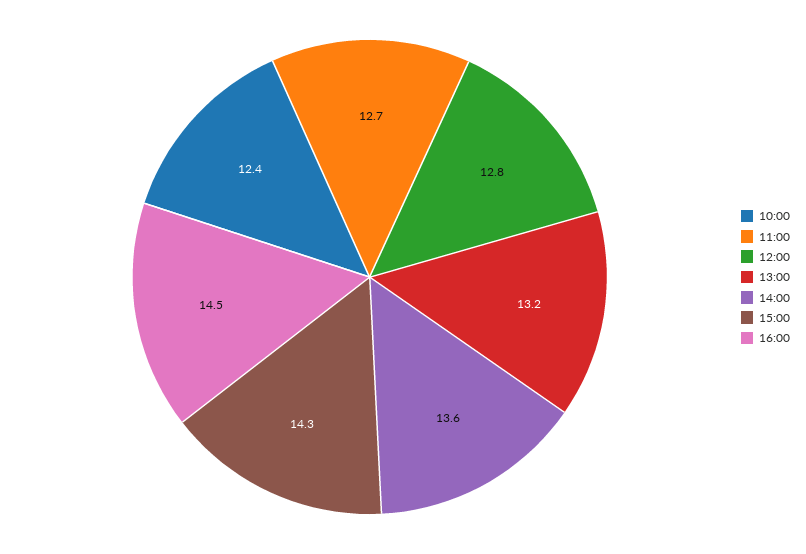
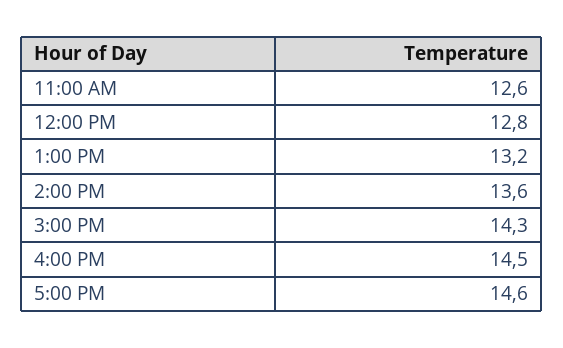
10:00: 12.4 -> none
11:00: 12.7 -> 12.6
5:00 PM: none -> 14.6

